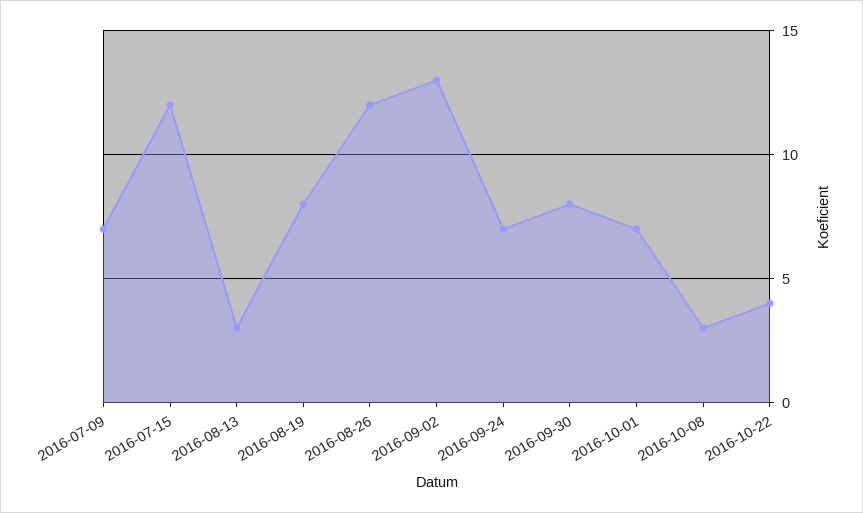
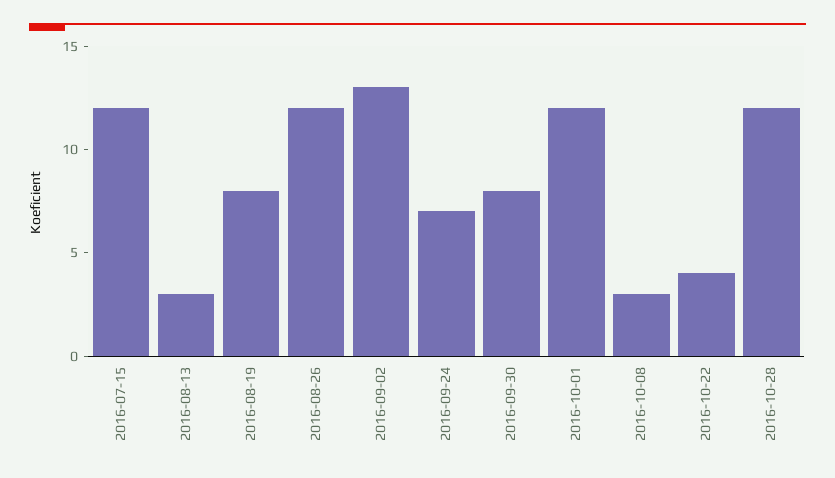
2016-07-09: 7 -> none
2016-10-01: 7 -> 12
2016-10-28: none -> 12

